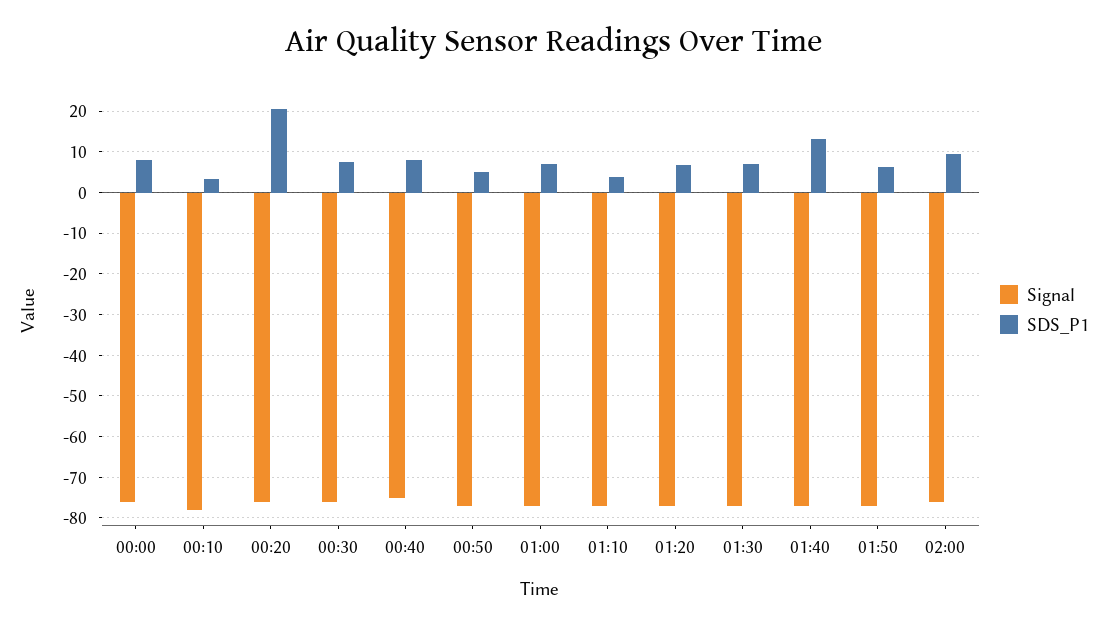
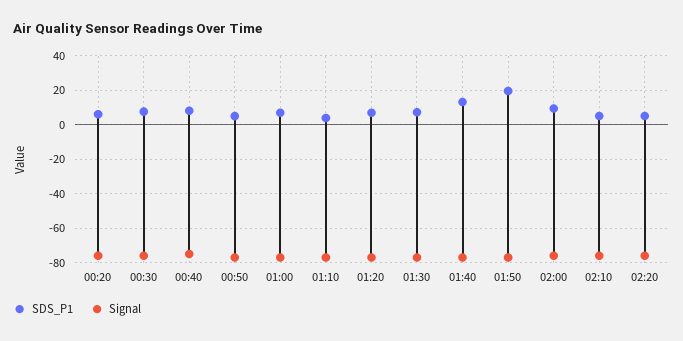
Signal, 00:00: -76 -> none
SDS_P1, 00:00: 8 -> none
Signal, 00:10: -78 -> none
SDS_P1, 00:10: 4 -> none
SDS_P1, 00:20: 20 -> 5
SDS_P1, 01:50: 6 -> 20
SDS_P1, 02:10: none -> 5
Signal, 02:10: none -> -75
SDS_P1, 02:20: none -> 5
Signal, 02:20: none -> -75

